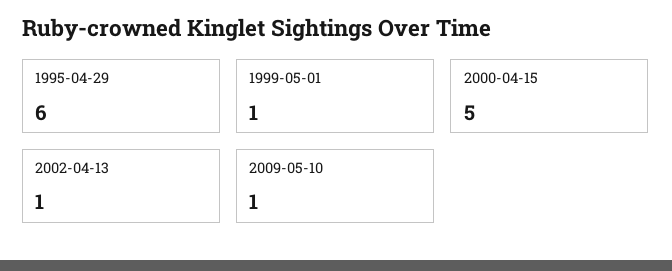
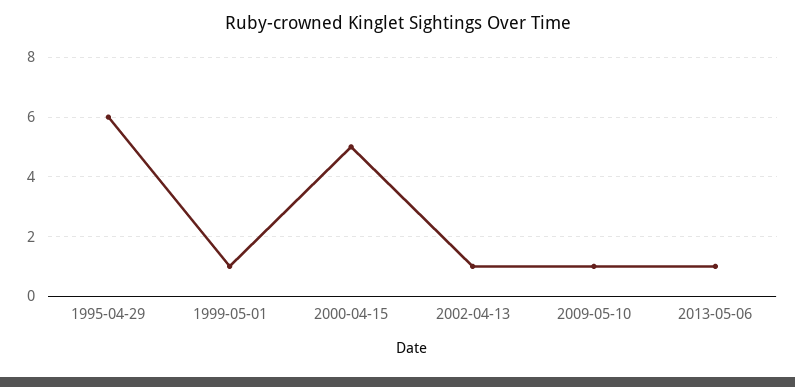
2013-05-06: none -> 1

